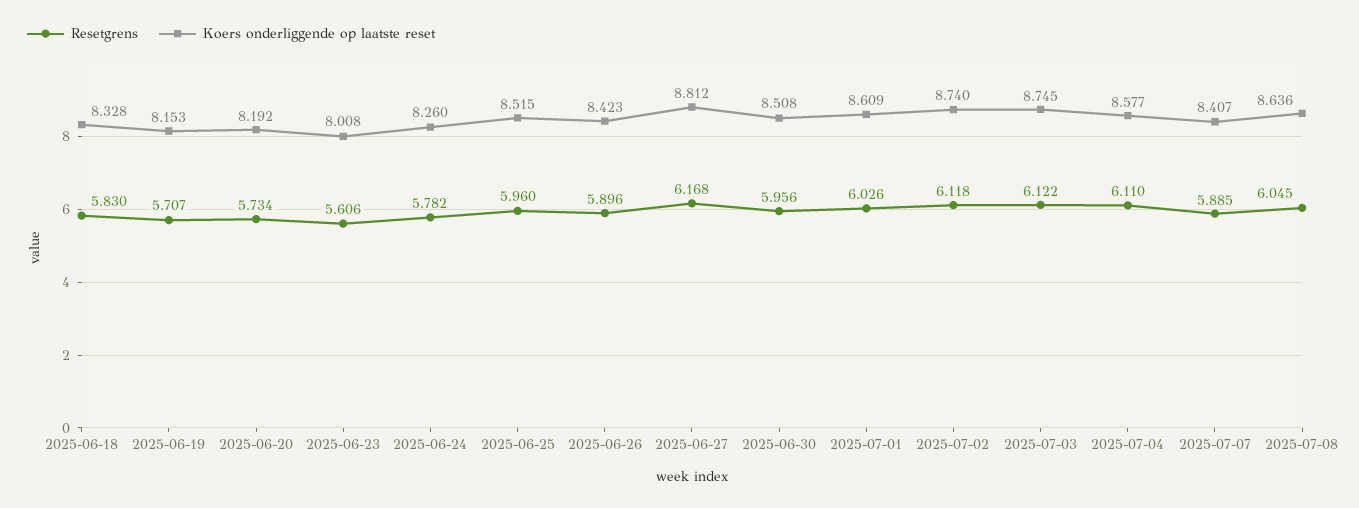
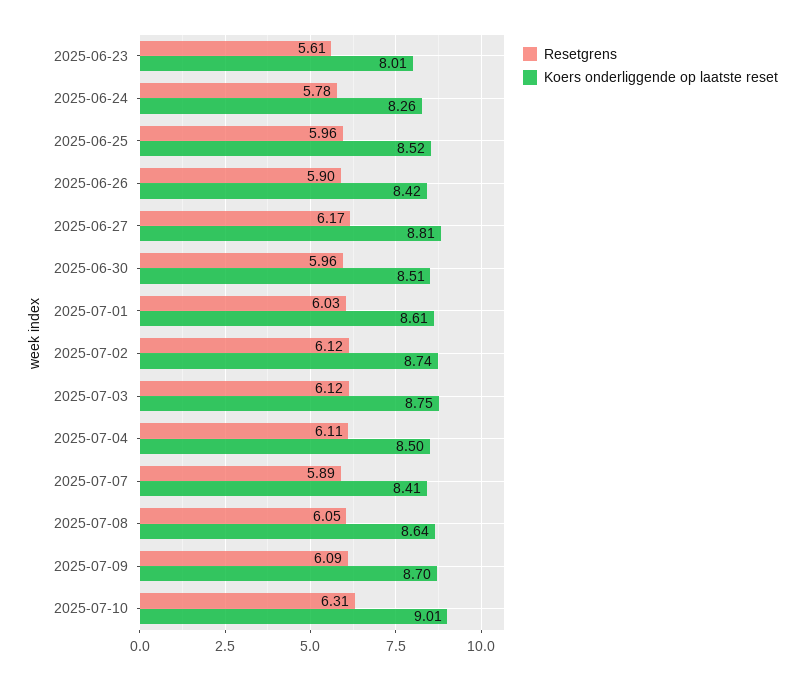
Resetgrens, 2025-06-18: 5.83 -> none
Koers onderliggende op laatste reset, 2025-06-18: 8.328 -> none
Resetgrens, 2025-06-19: 5.707 -> none
Koers onderliggende op laatste reset, 2025-06-19: 8.153 -> none
Resetgrens, 2025-06-20: 5.734 -> none
Koers onderliggende op laatste reset, 2025-06-20: 8.192 -> none
Koers onderliggende op laatste reset, 2025-07-04: 8.577 -> 8.5
Resetgrens, 2025-07-09: none -> 6.09
Koers onderliggende op laatste reset, 2025-07-09: none -> 8.7
Resetgrens, 2025-07-10: none -> 6.31
Koers onderliggende op laatste reset, 2025-07-10: none -> 9.01

